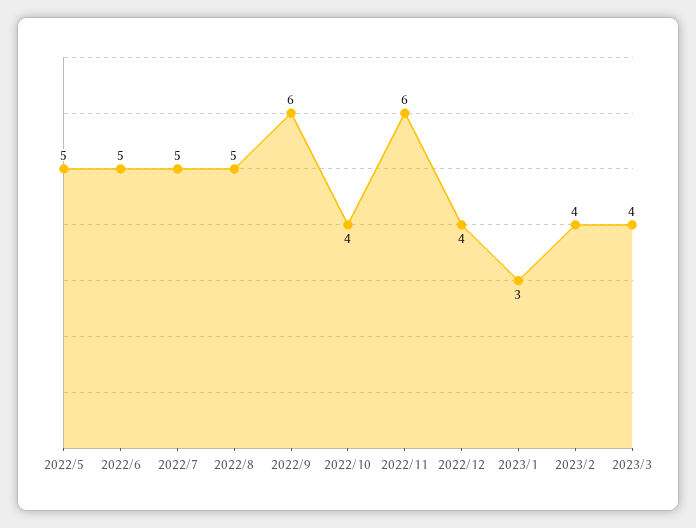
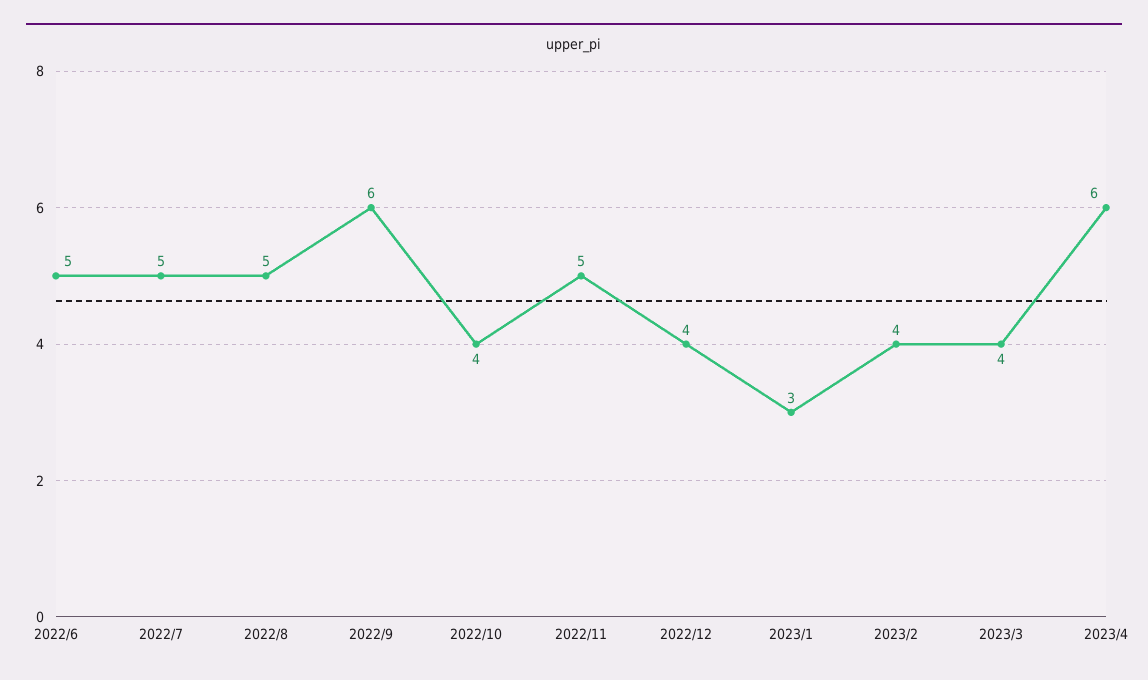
2022/5: 5 -> none
2022/11: 6 -> 5
2023/4: none -> 6

